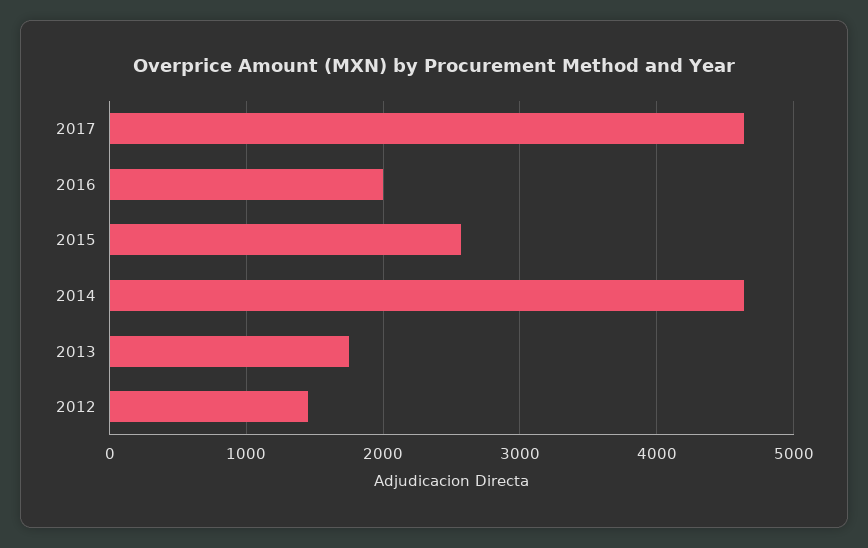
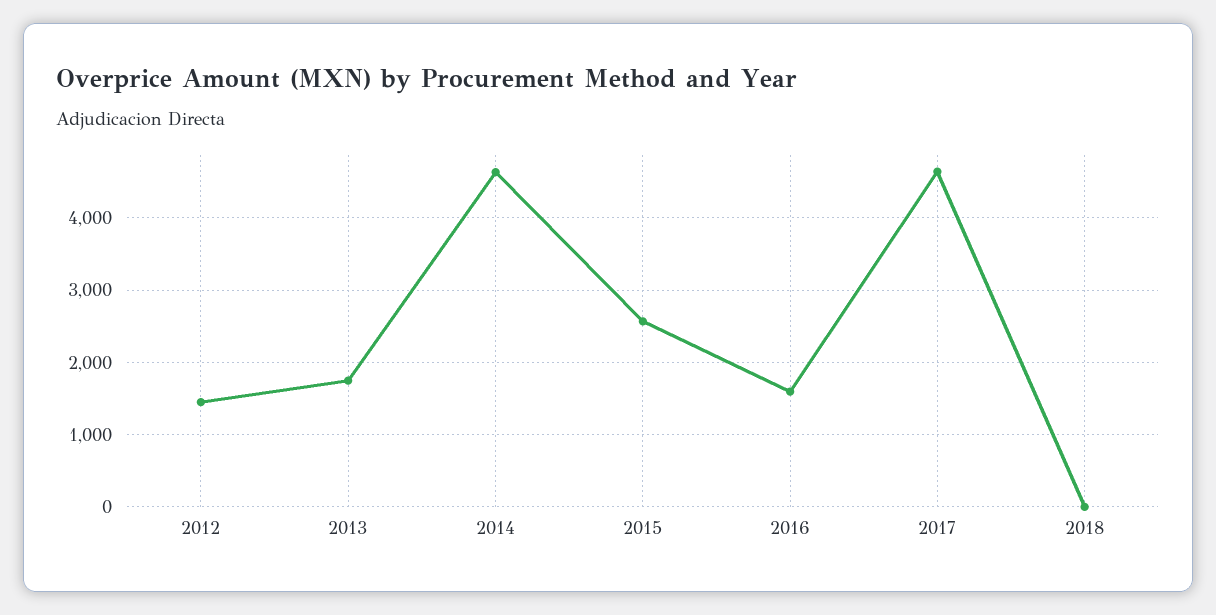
2016: 2000 -> 1600
2018: none -> 0

